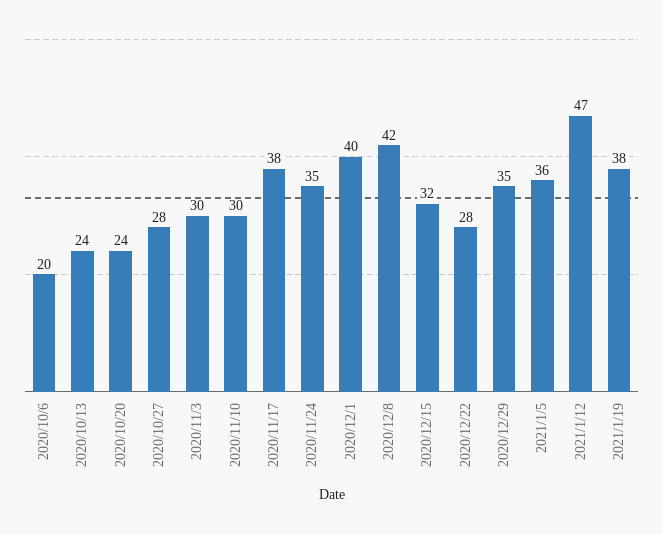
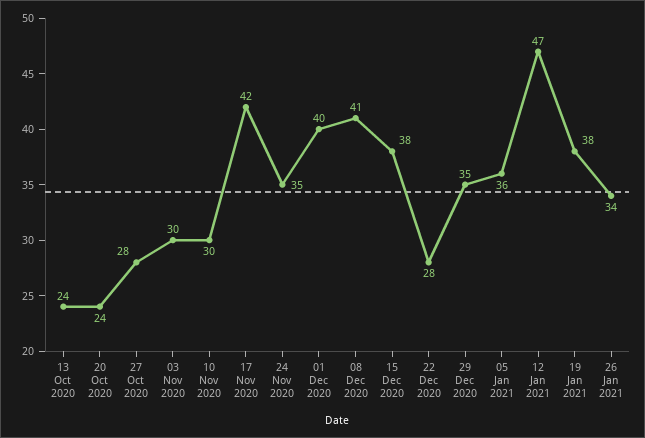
2020/10/6: 20 -> none
2020/11/17: 38 -> 42
2020/12/8: 42 -> 41
2020/12/15: 32 -> 38
26 Jan 2021: none -> 34

